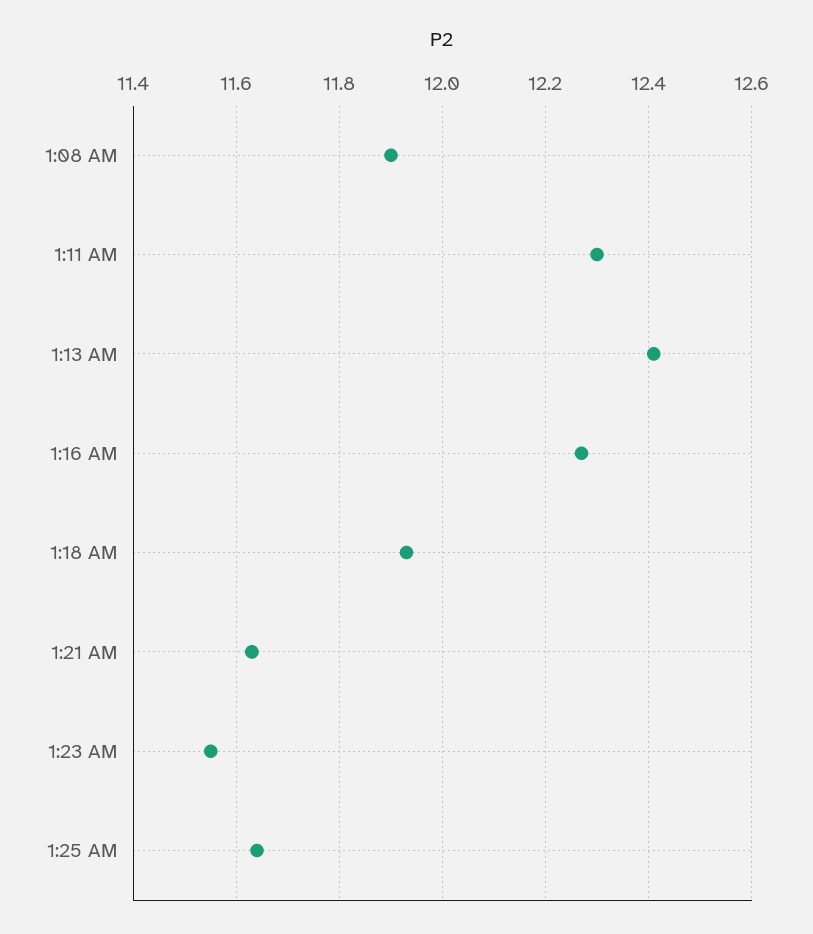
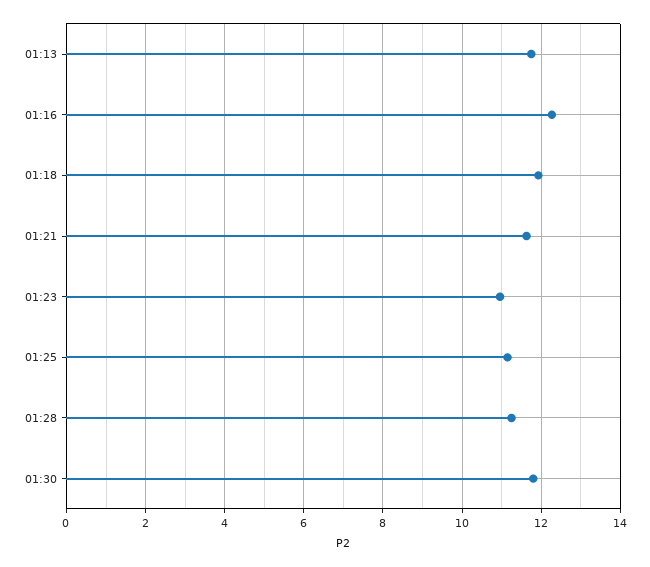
1:08 AM: 11.9 -> none
1:11 AM: 12.3 -> none
1:13 AM: 12.4 -> 11.8
1:23 AM: 11.55 -> 11
1:25 AM: 11.65 -> 11.2
01:28: none -> 11.2
01:30: none -> 11.8

